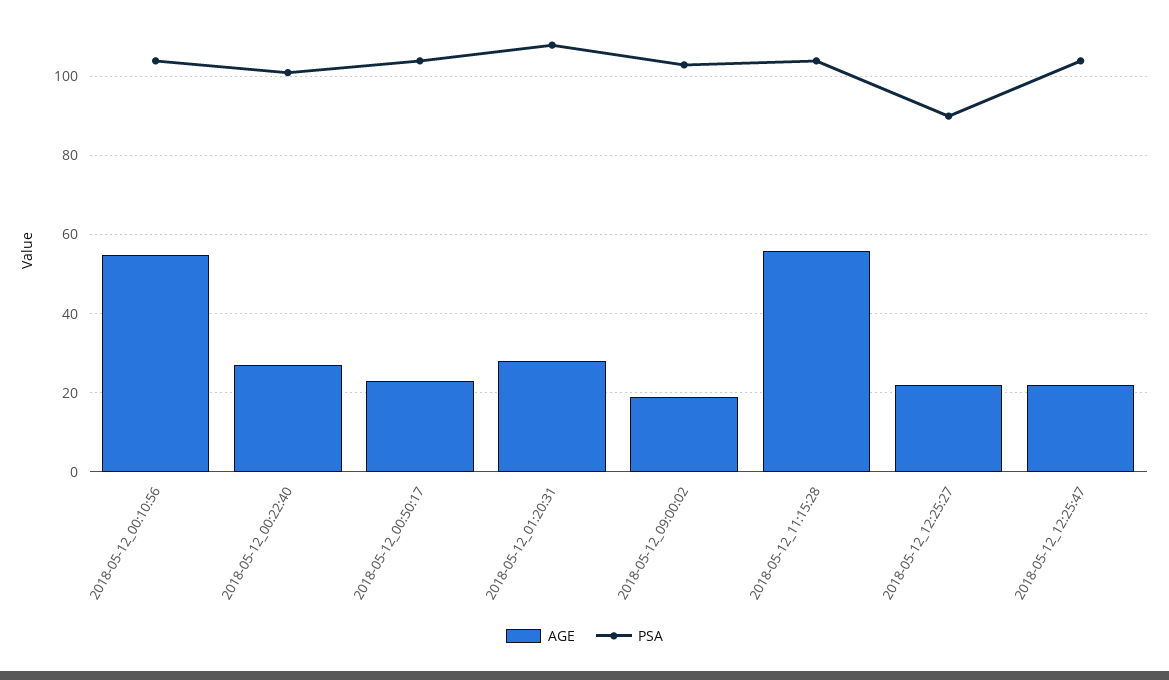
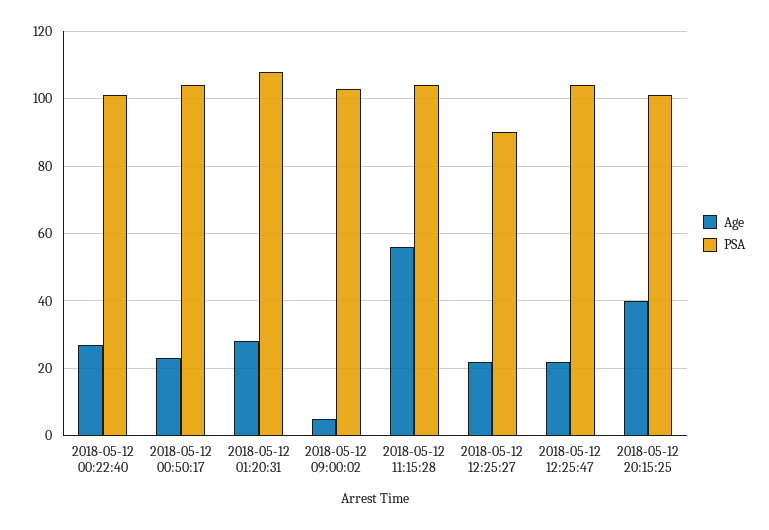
AGE, 2018-05-12_00:10:56: 55 -> none
PSA, 2018-05-12_00:10:56: 105 -> none
AGE, 2018-05-12_09:00:02: 20 -> 5
AGE, 2018-05-12 20:15:25: none -> 40
PSA, 2018-05-12 20:15:25: none -> 100

